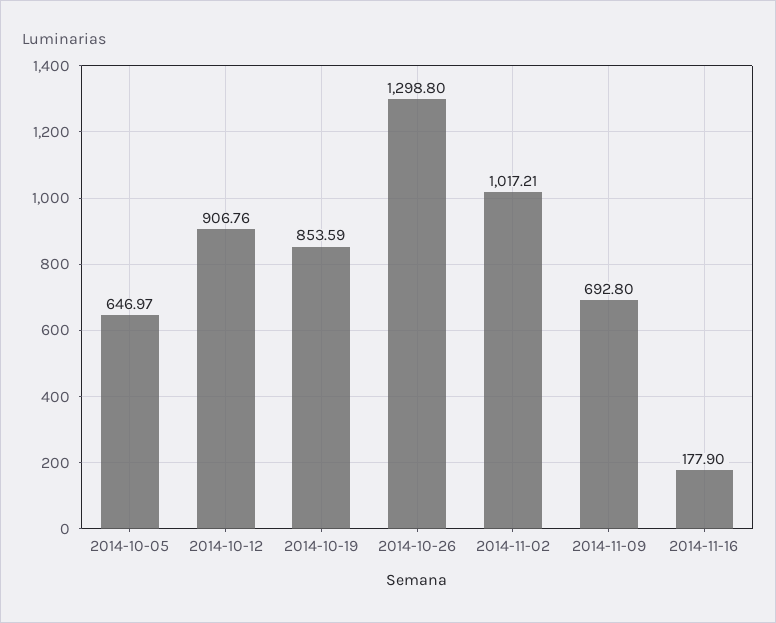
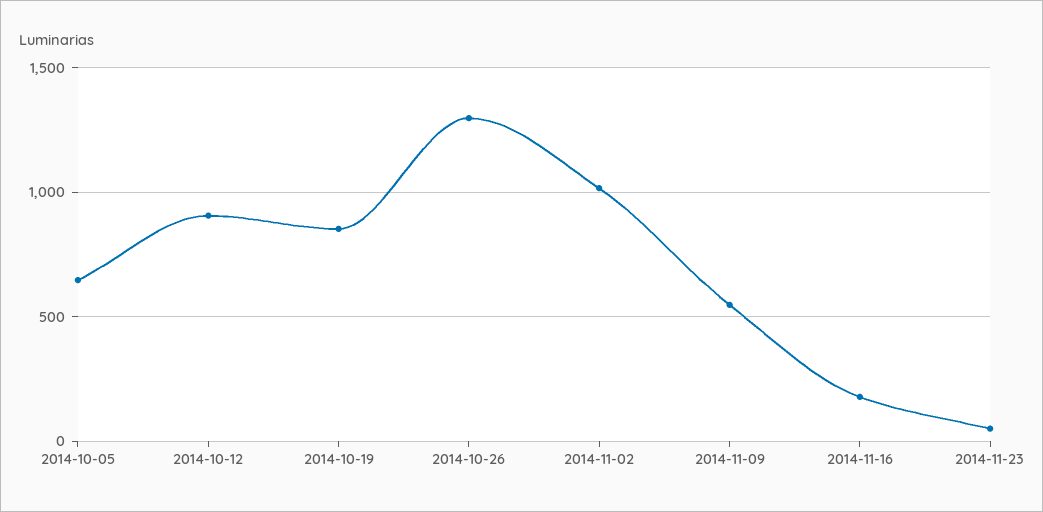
2014-11-09: 692.8 -> 550
2014-11-23: none -> 50

